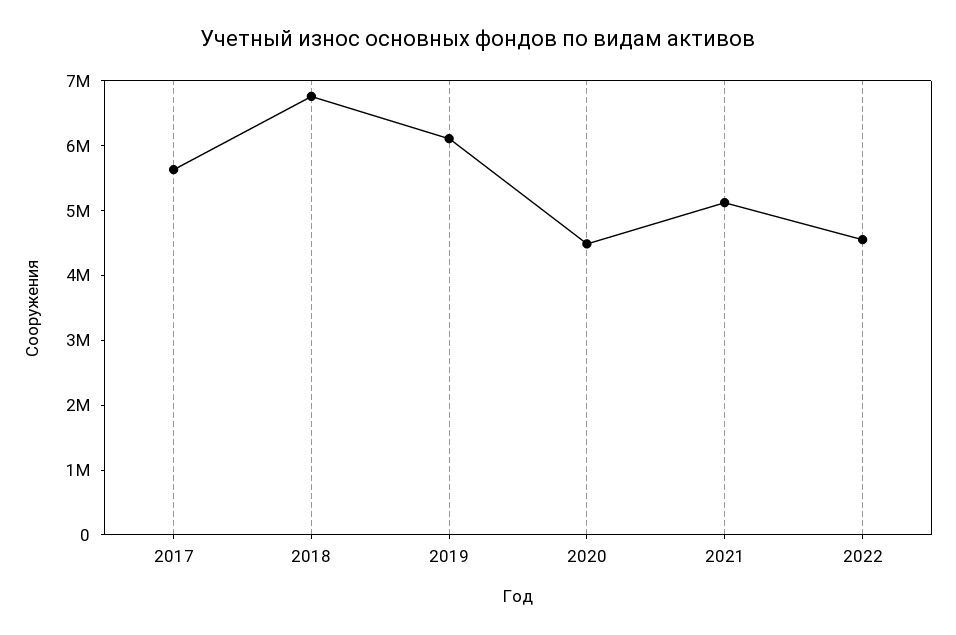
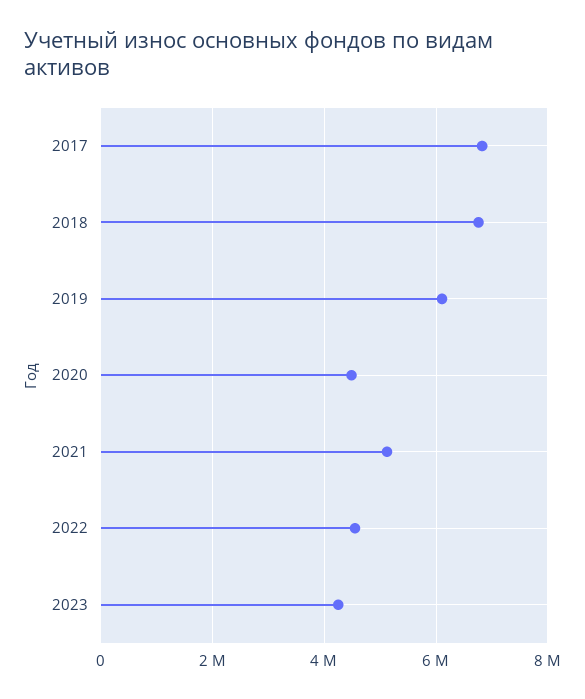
2017: 5600000 -> 6800000
2023: none -> 4200000

